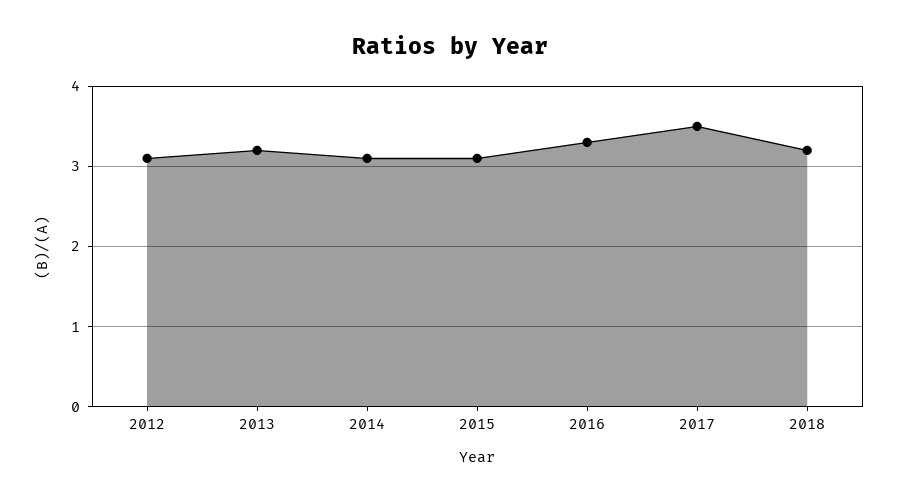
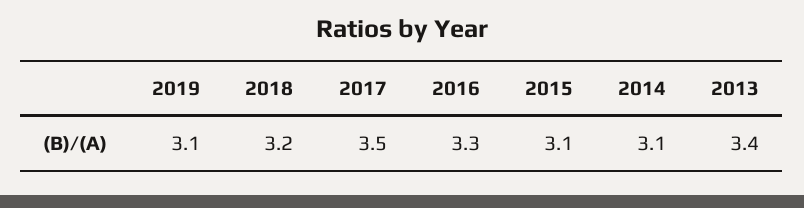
2012: 3.1 -> none
2013: 3.2 -> 3.4
2019: none -> 3.1

